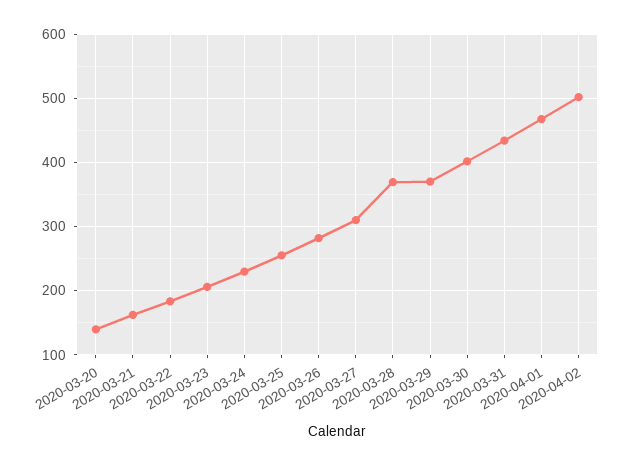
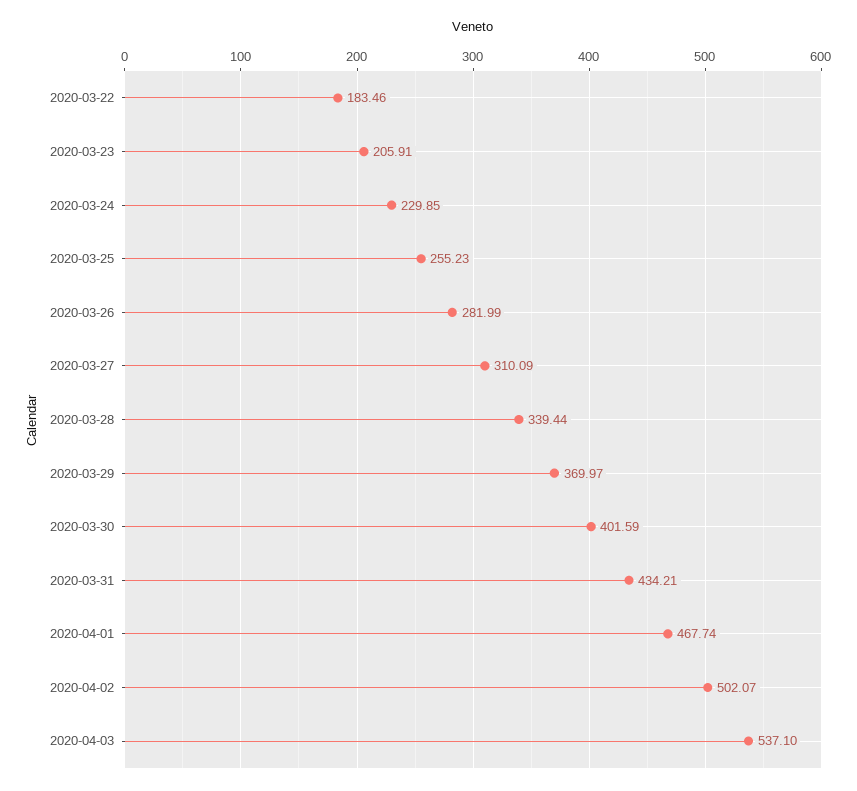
2020-03-20: 140 -> none
2020-03-21: 160 -> none
2020-03-28: 370 -> 339.44
2020-04-03: none -> 537.1

